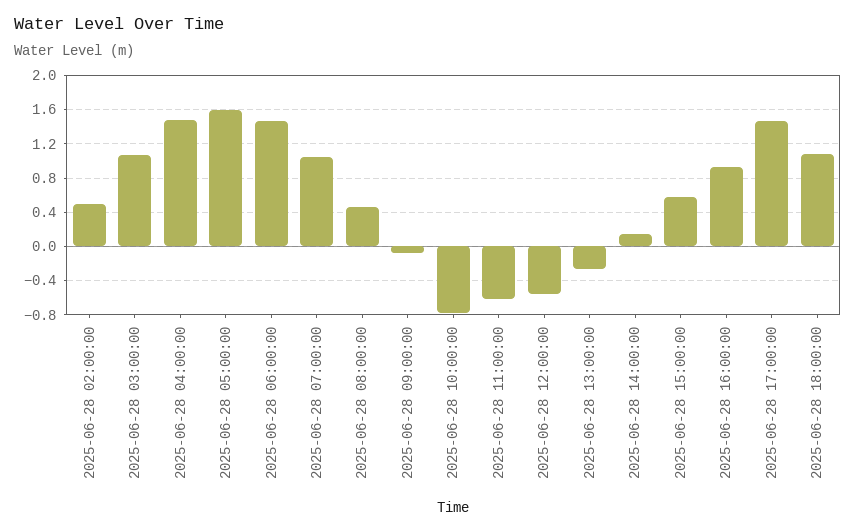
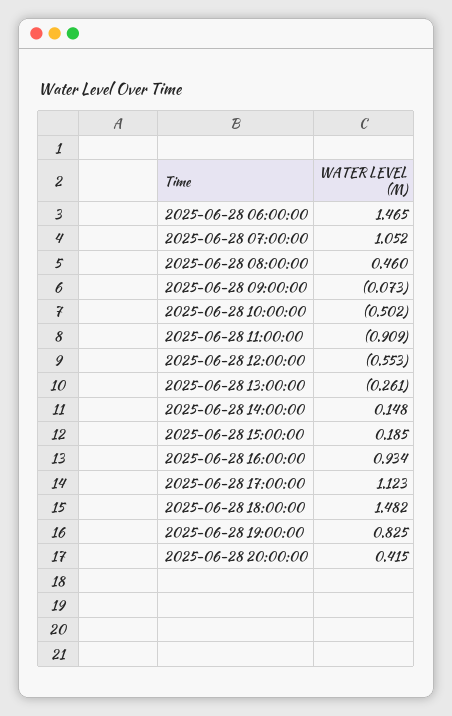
2025-06-28 02:00:00: 0.5 -> none
2025-06-28 03:00:00: 1.1 -> none
2025-06-28 04:00:00: 1.5 -> none
2025-06-28 05:00:00: 1.6 -> none
2025-06-28 10:00:00: -0.8 -> -0.502
2025-06-28 11:00:00: -0.6 -> -0.909
2025-06-28 15:00:00: 0.6 -> 0.185
2025-06-28 17:00:00: 1.5 -> 1.123
2025-06-28 18:00:00: 1.1 -> 1.482
2025-06-28 19:00:00: none -> 0.825
2025-06-28 20:00:00: none -> 0.415

